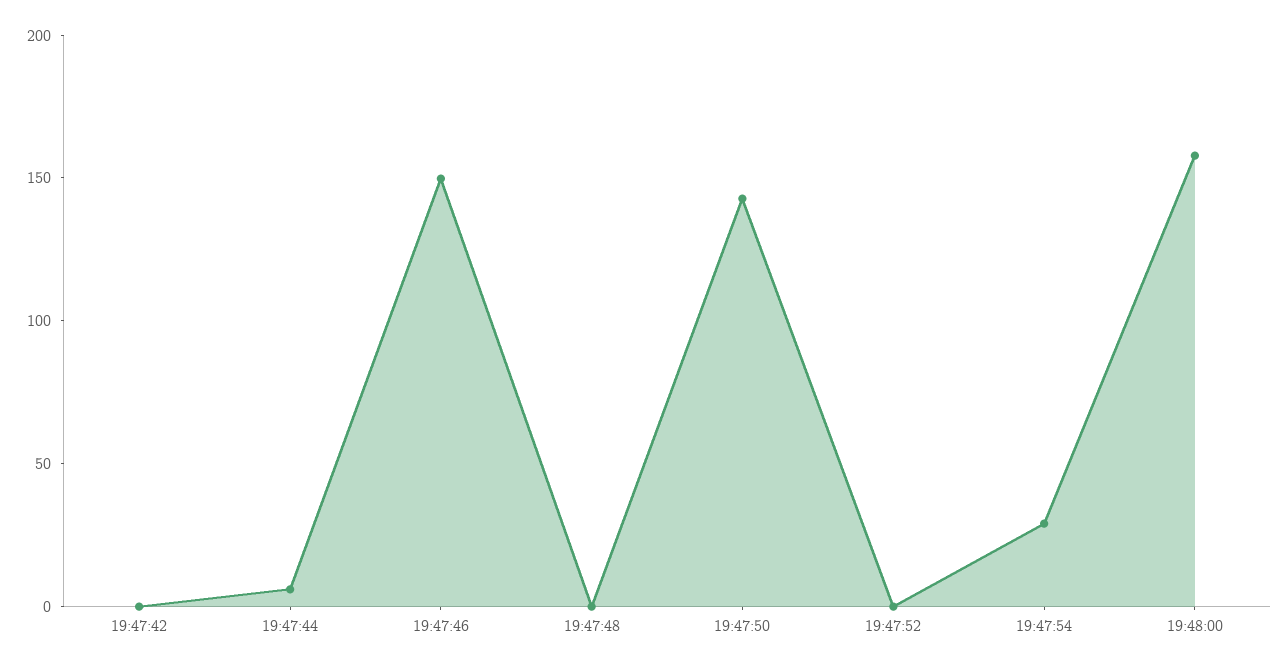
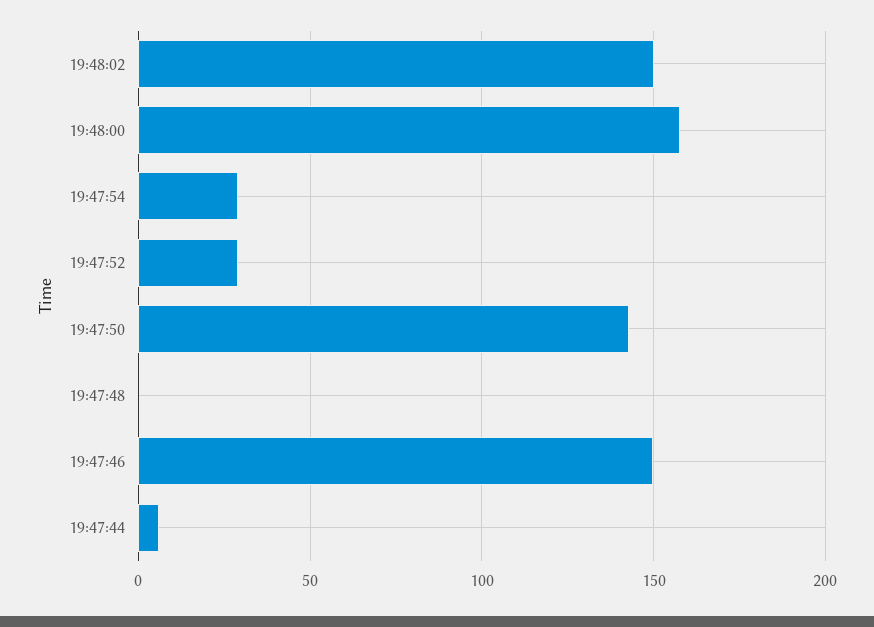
19:47:42: 0 -> none
19:47:52: 0 -> 30
19:48:02: none -> 150

